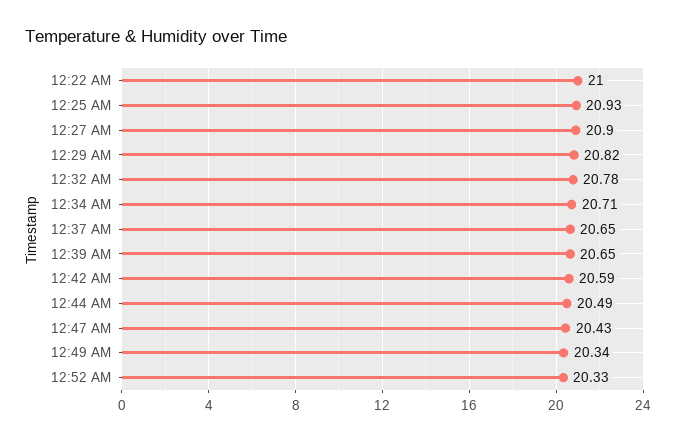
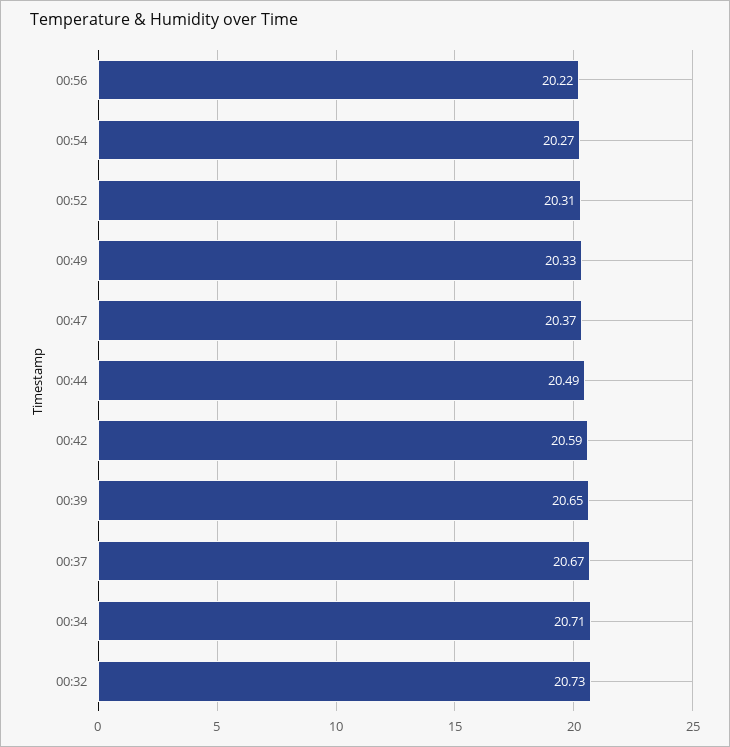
12:22 AM: 21 -> none
12:25 AM: 20.93 -> none
12:27 AM: 20.9 -> none
12:29 AM: 20.82 -> none
12:32 AM: 20.78 -> 20.73
12:37 AM: 20.65 -> 20.67
12:47 AM: 20.43 -> 20.37
12:49 AM: 20.34 -> 20.33
12:52 AM: 20.33 -> 20.31
00:56: none -> 20.22
00:54: none -> 20.27

